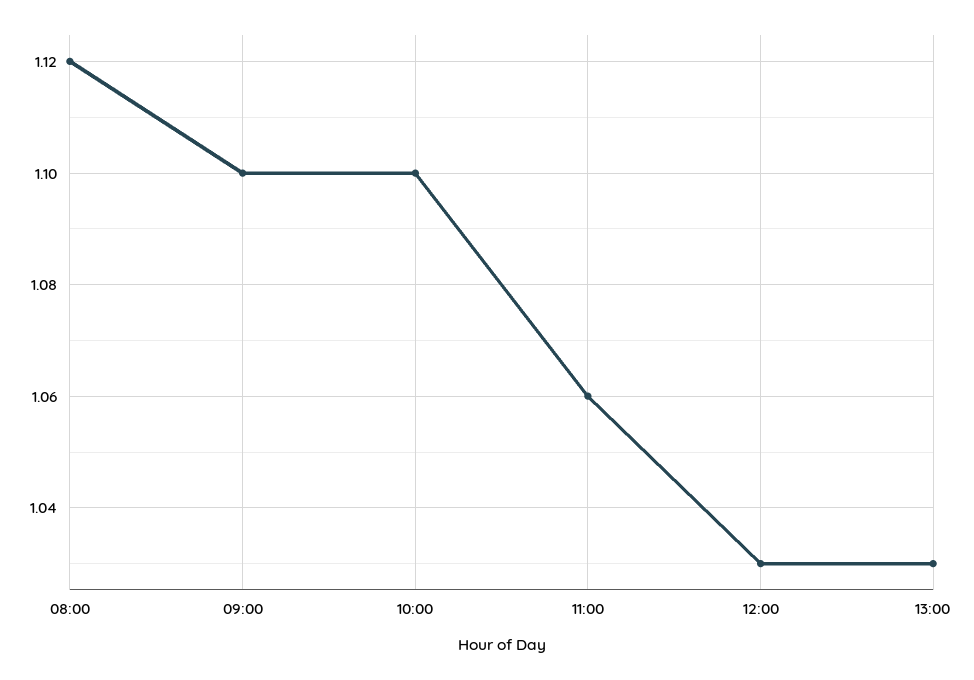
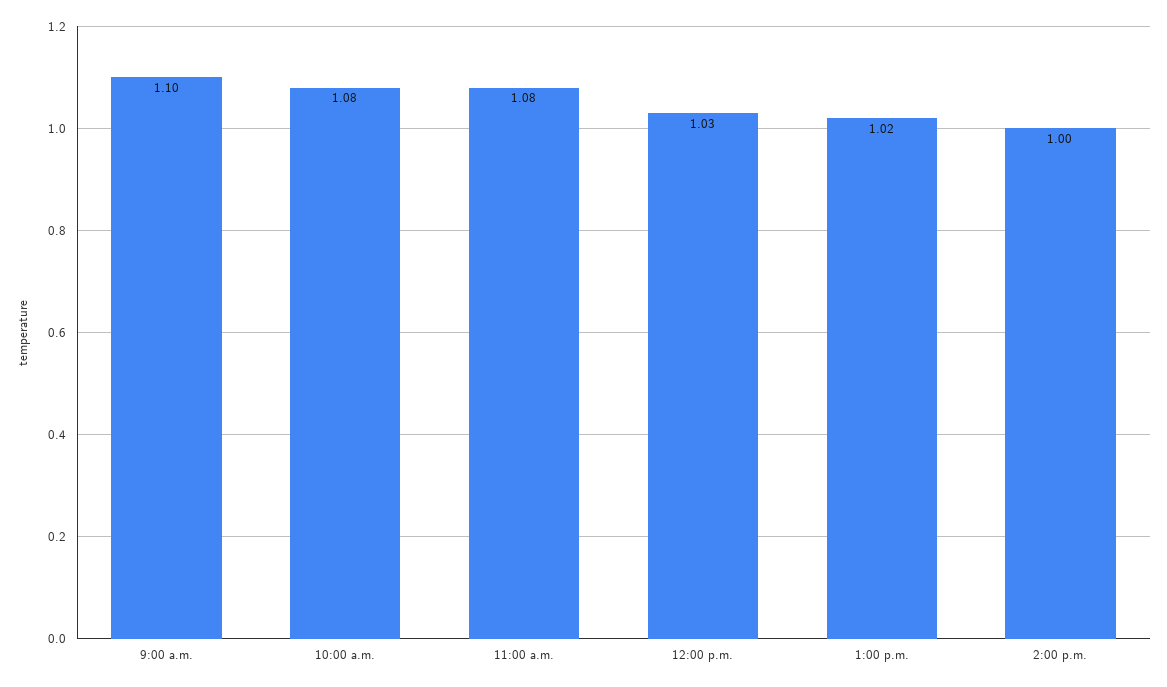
08:00: 1.12 -> none
10:00: 1.1 -> 1.08
11:00: 1.06 -> 1.08
13:00: 1.03 -> 1.02
2:00 p.m.: none -> 1

